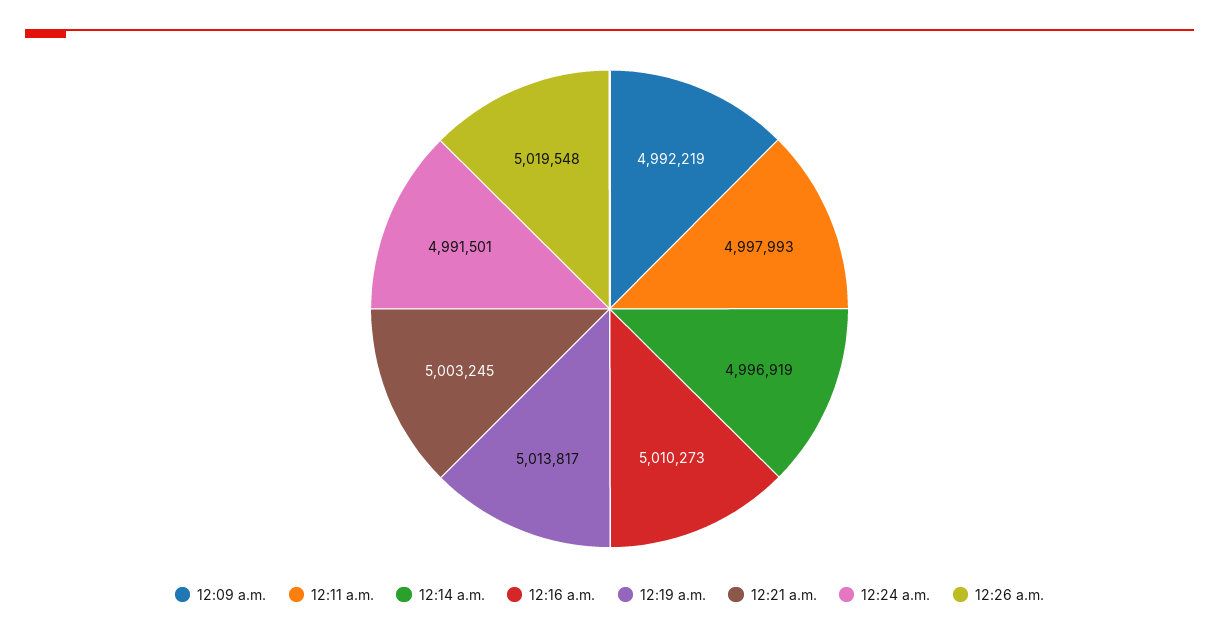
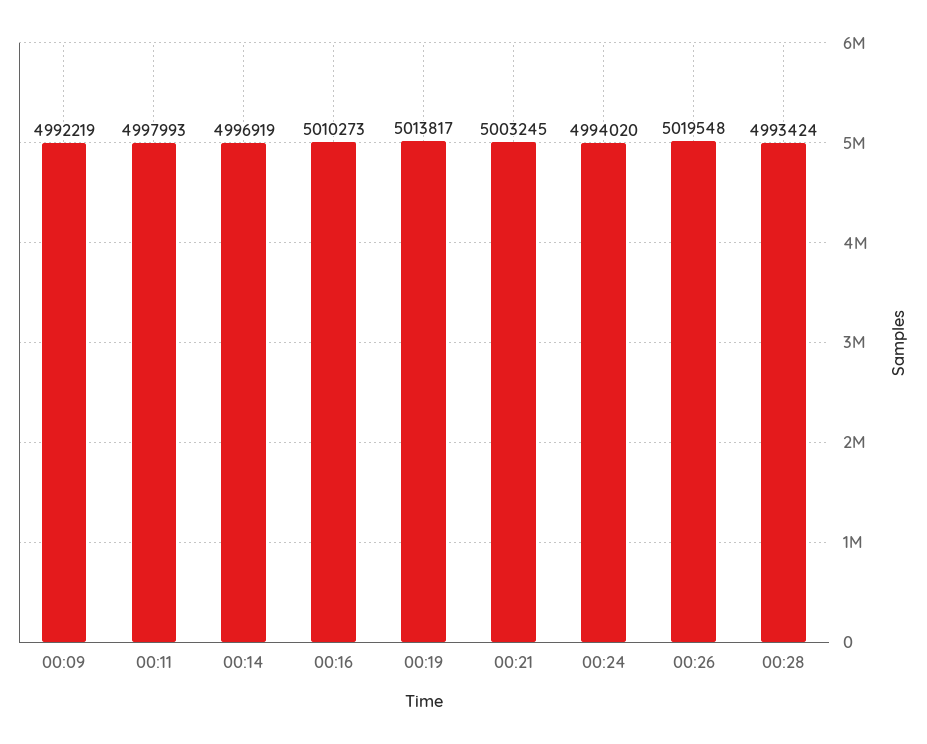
12:24 a.m.: 4991501 -> 4994020
00:28: none -> 4993424

